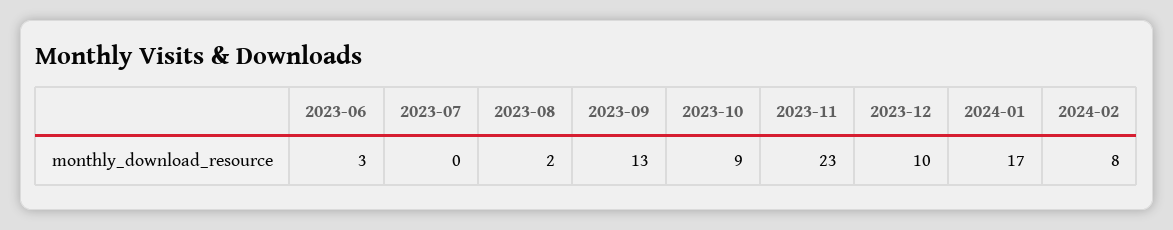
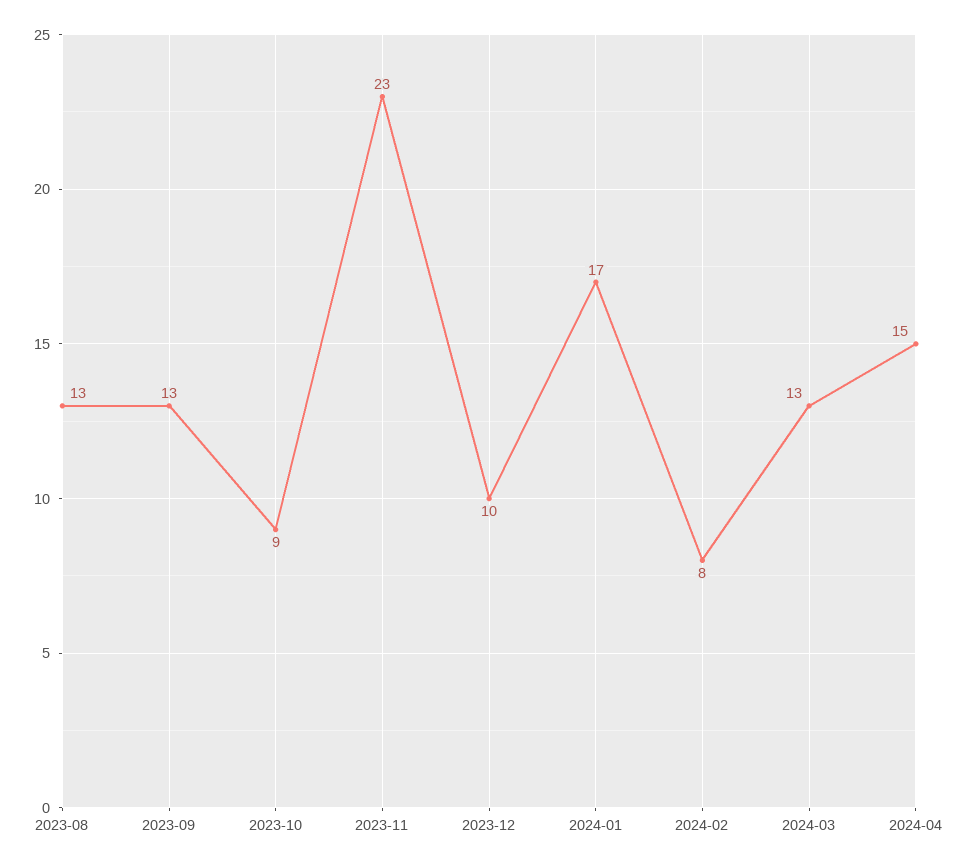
2023-06: 3 -> none
2023-07: 0 -> none
2023-08: 2 -> 13
2024-03: none -> 13
2024-04: none -> 15

